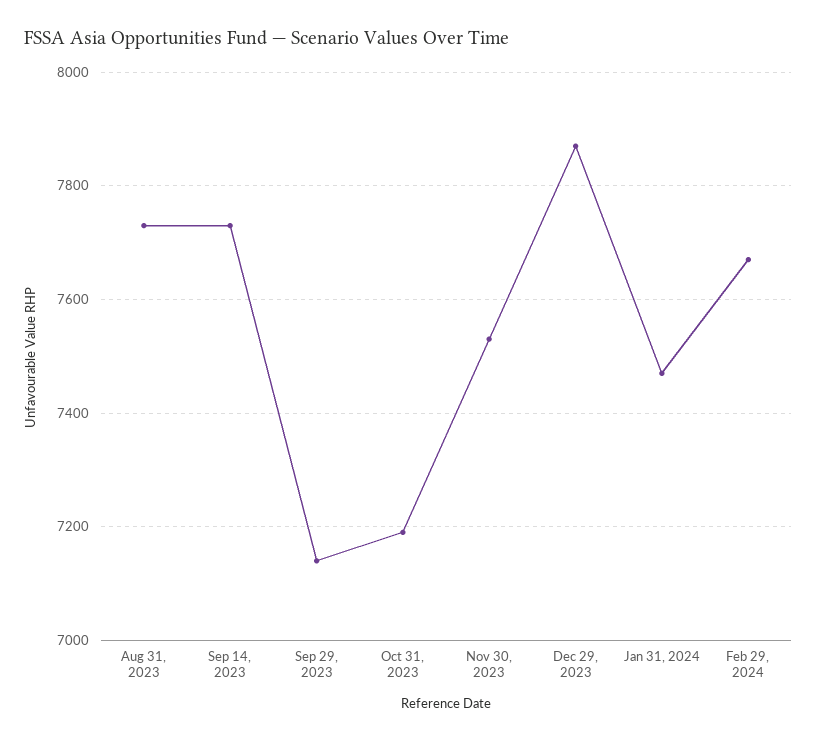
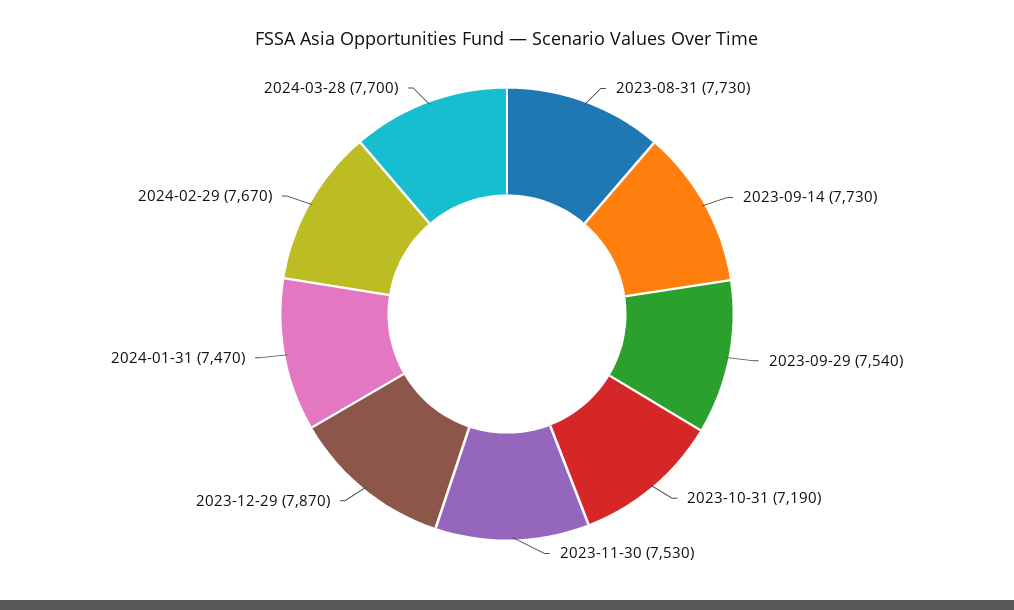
Sep 29, 2023: 7140 -> 7540
2024-03-28: none -> 7700

